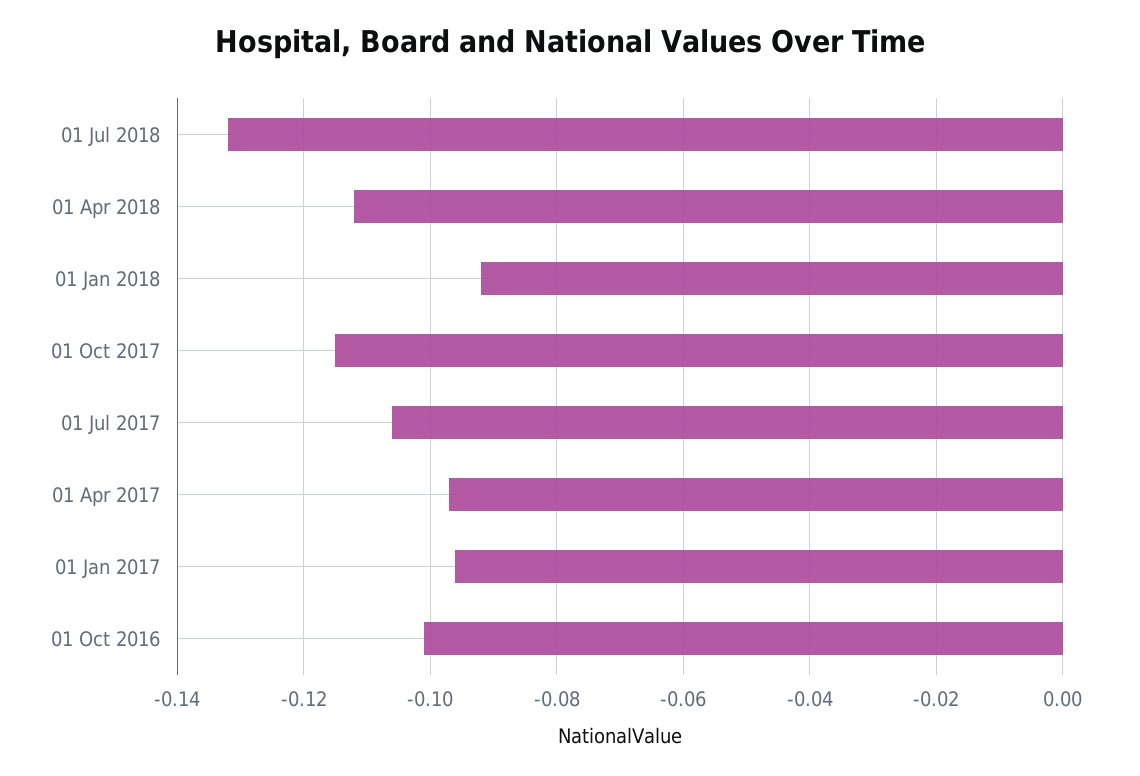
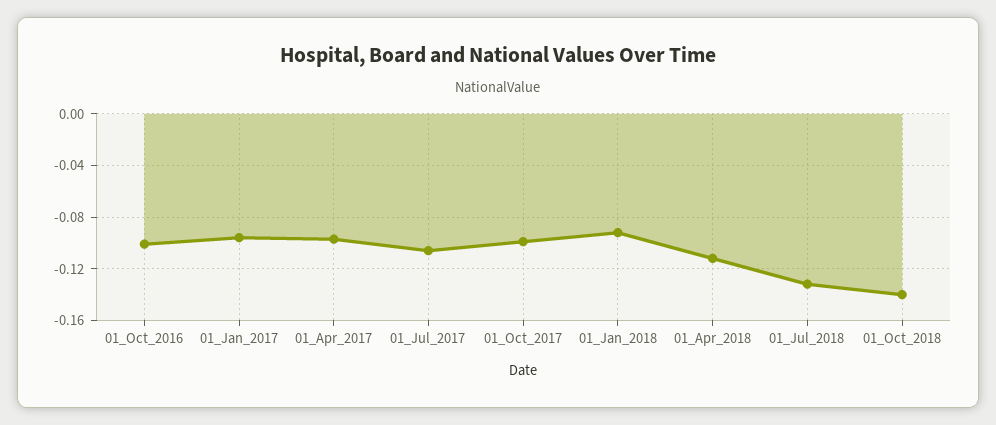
01 Oct 2017: -0.115 -> -0.1
01_Oct_2018: none -> -0.14

